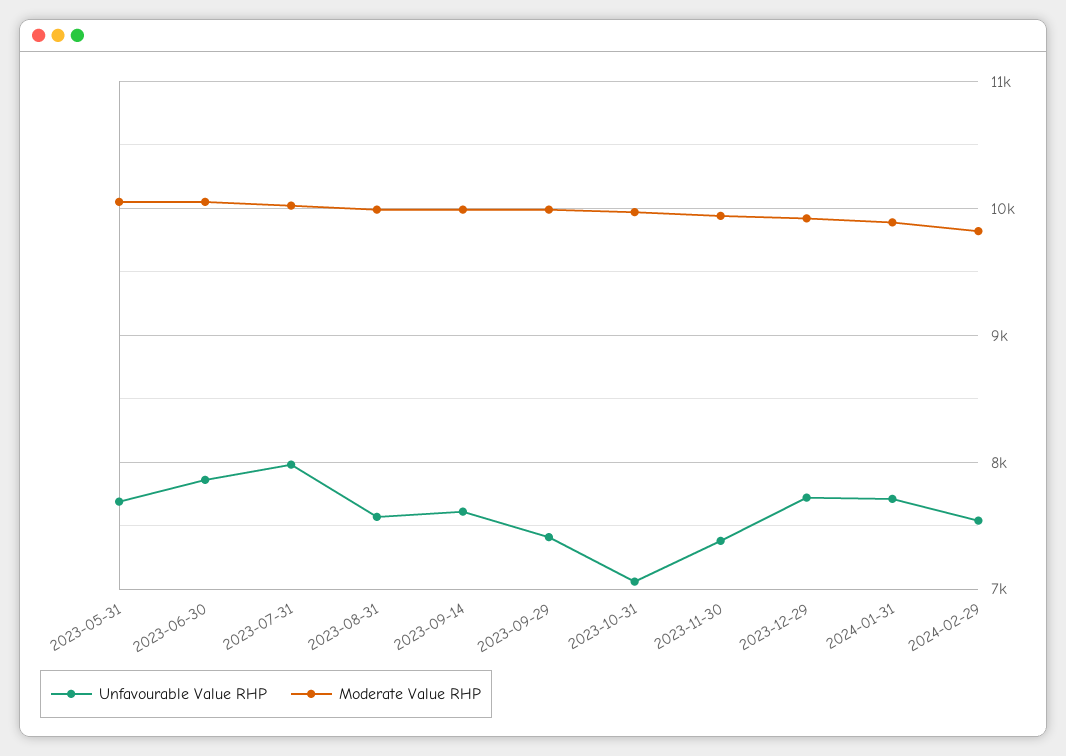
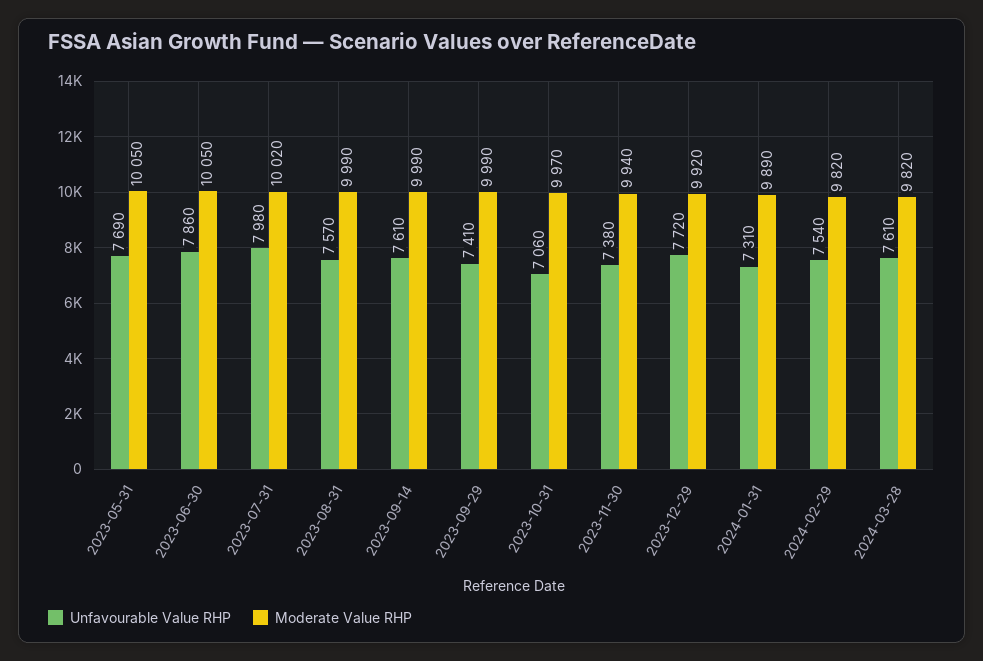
Unfavourable Value RHP, 2024-01-31: 7700 -> 7310
Unfavourable Value RHP, 2024-03-28: none -> 7610
Moderate Value RHP, 2024-03-28: none -> 9820

